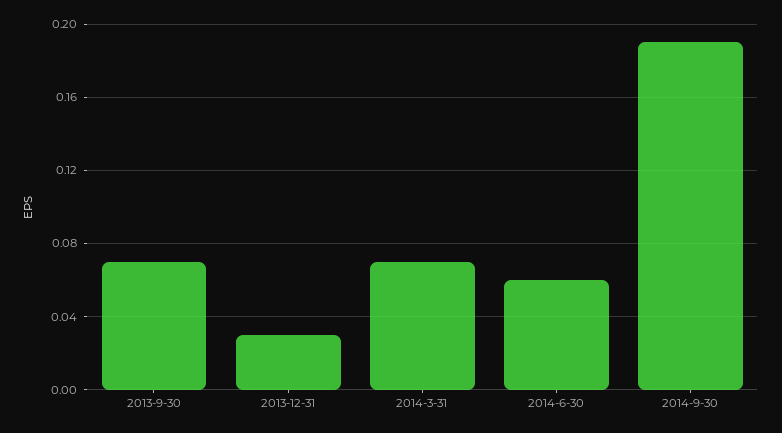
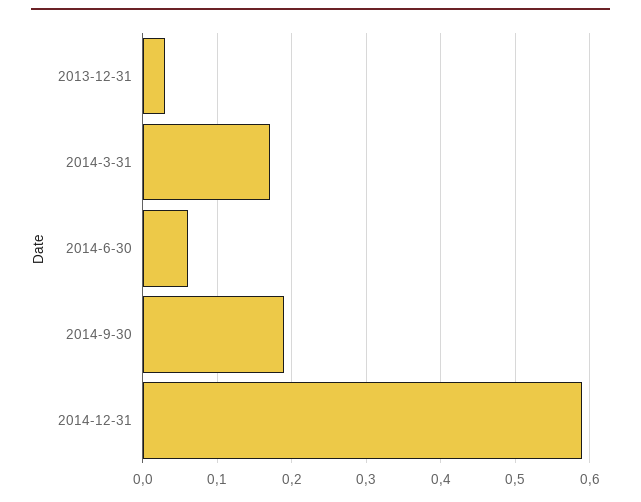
2013-9-30: 0.07 -> none
2014-3-31: 0.07 -> 0.17
2014-12-31: none -> 0.59

